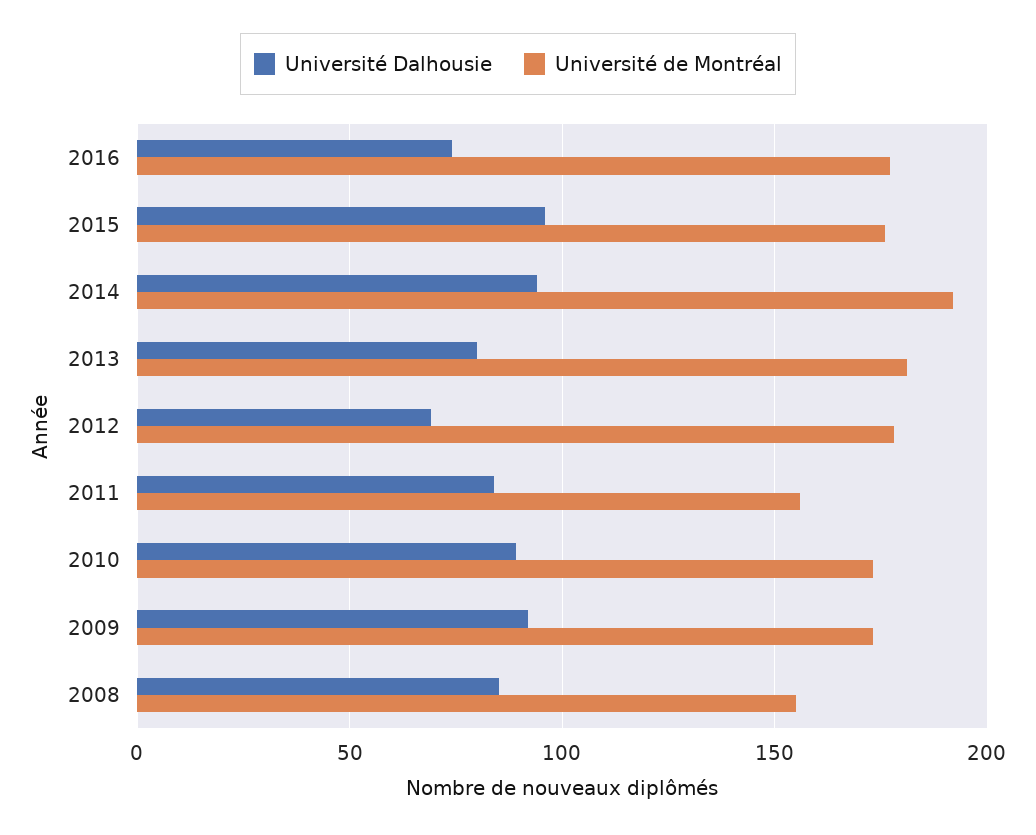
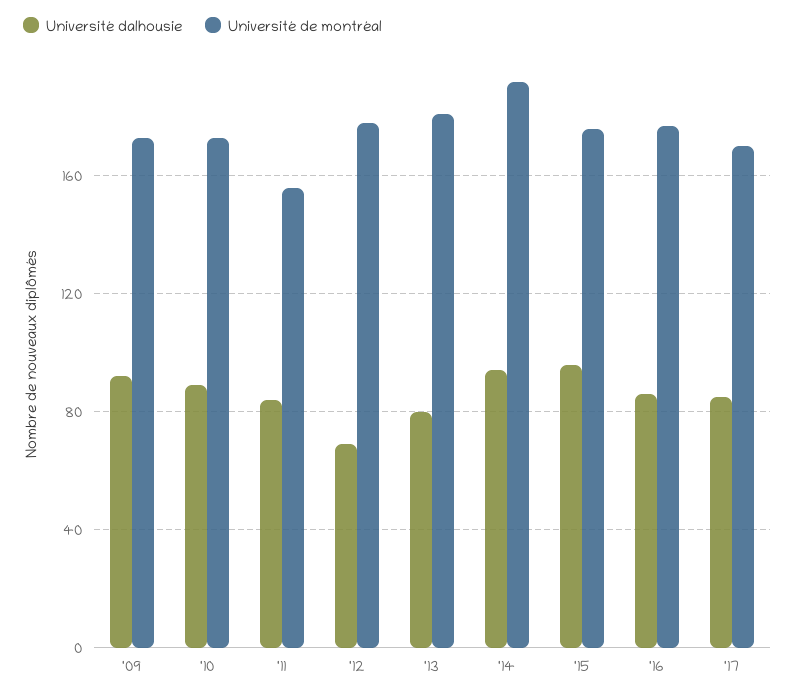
Université Dalhousie, 2016: 75 -> 85
Université Dalhousie, 2008: 85 -> none
Université de Montréal, 2008: 155 -> none
Université Dalhousie, '17: none -> 85
Université de Montréal, '17: none -> 170

